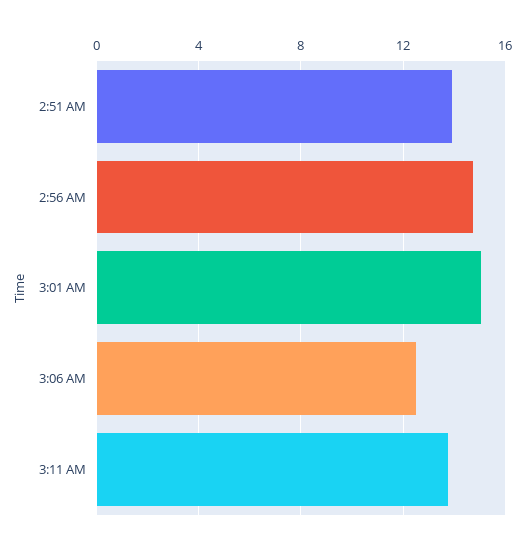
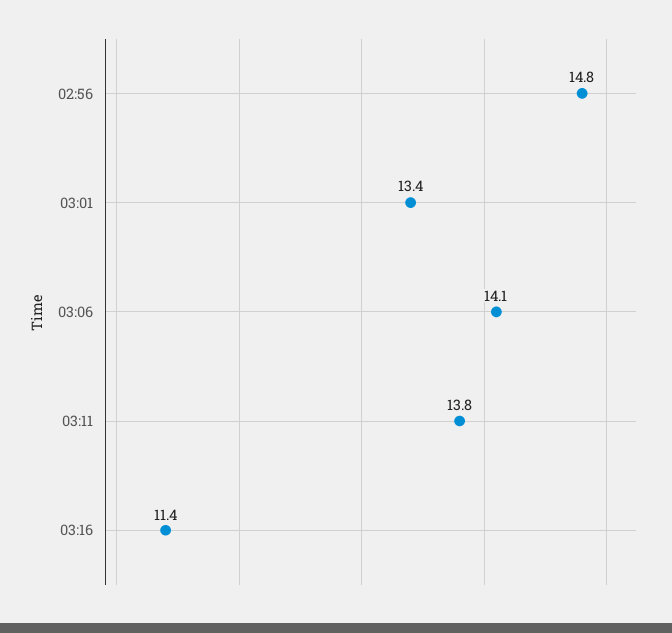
2:51 AM: 14 -> none
3:01 AM: 15 -> 13.4
3:06 AM: 12.5 -> 14.1
03:16: none -> 11.4

